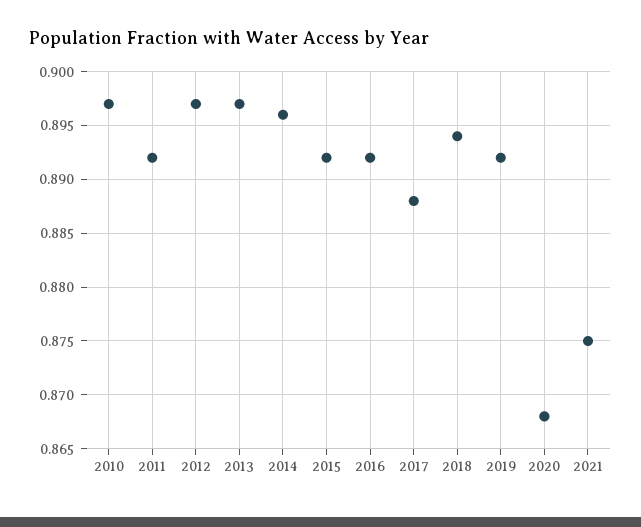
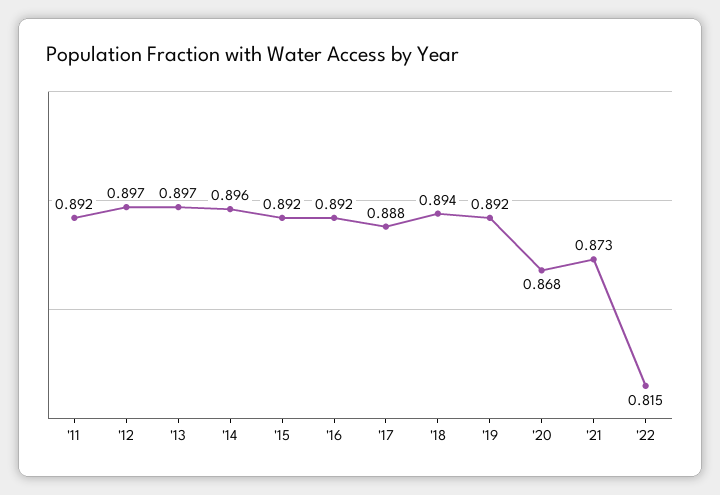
2010: 0.897 -> none
2021: 0.875 -> 0.873
'22: none -> 0.815

